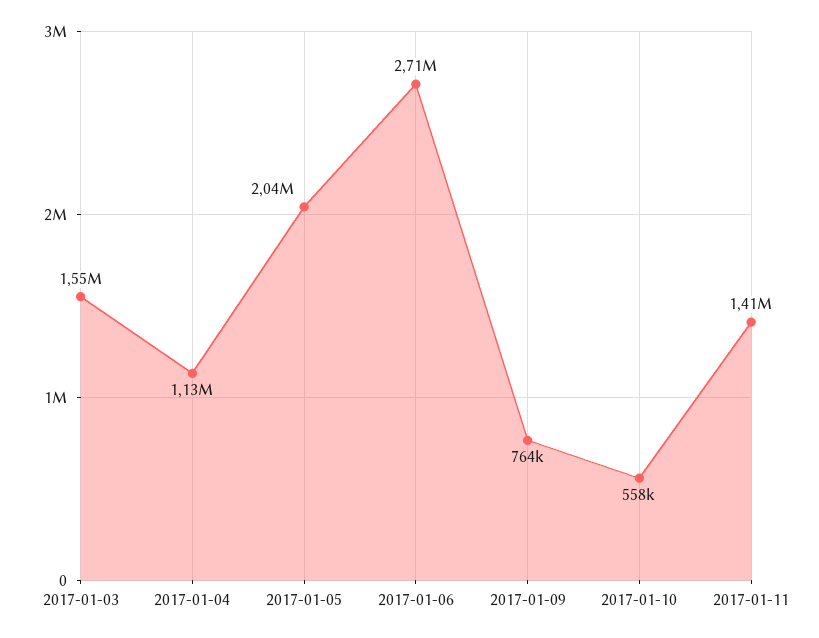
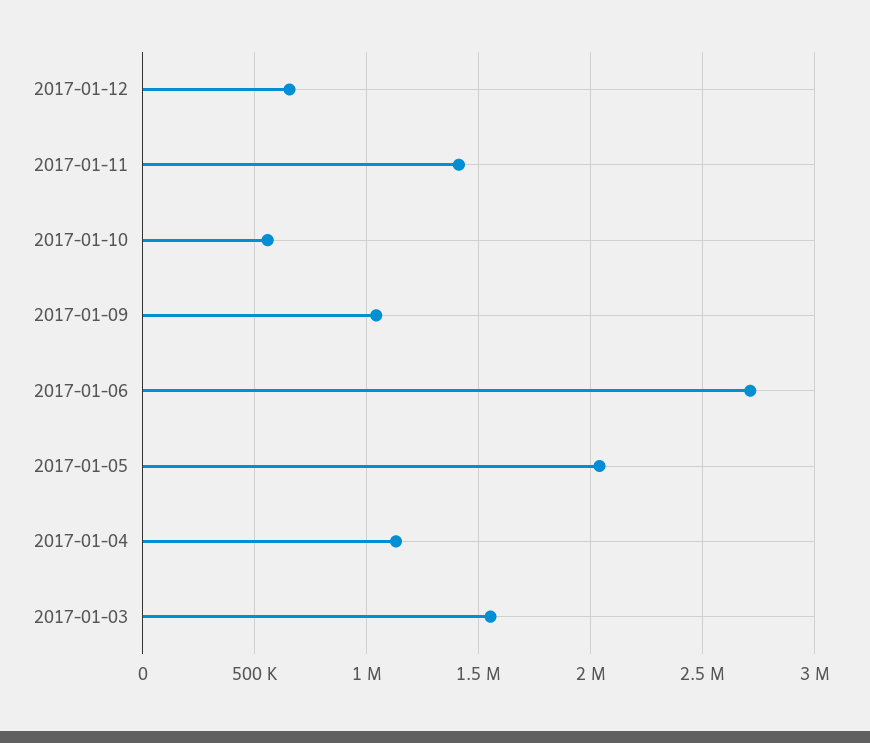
2017-01-09: 764000 -> 1050000
2017-01-12: none -> 650000

